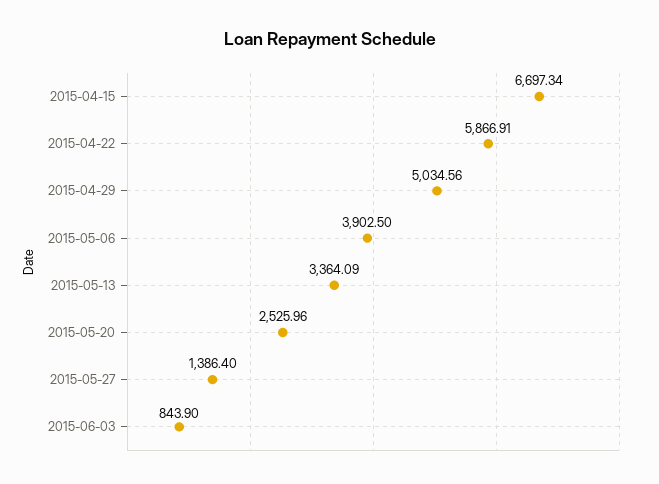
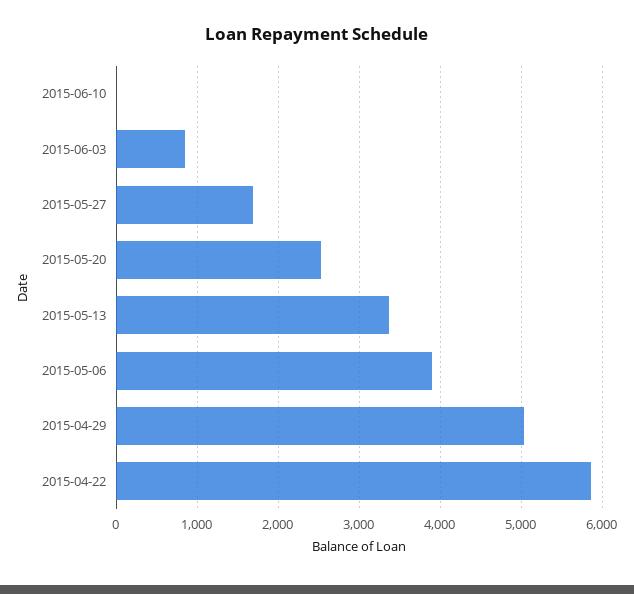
2015-04-15: 6697.34 -> none
2015-05-27: 1386.4 -> 1700
2015-06-10: none -> 0

